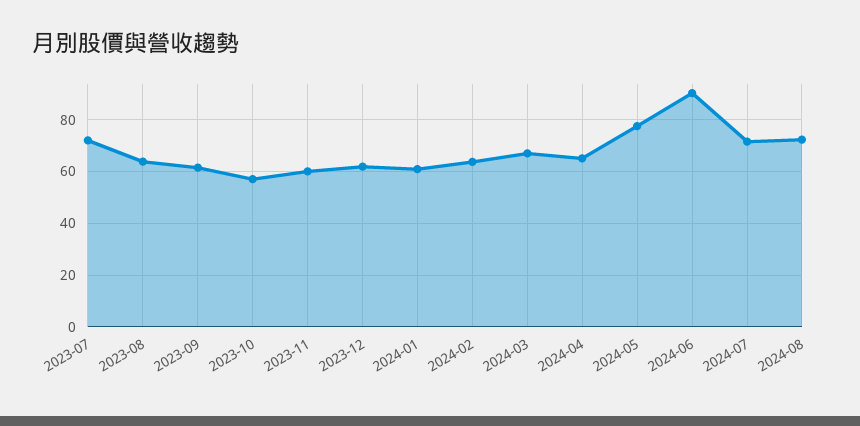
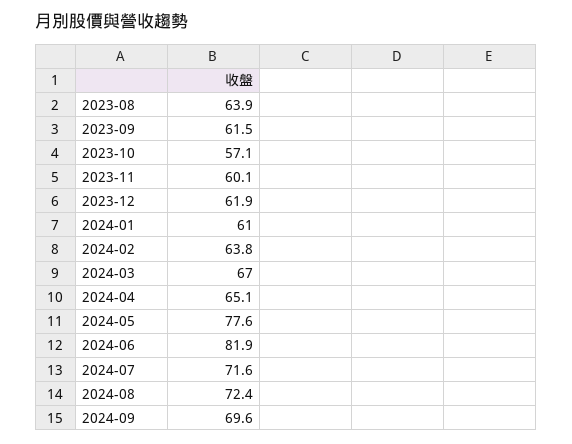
2023-07: 72.5 -> none
2024-06: 90 -> 81.9
2024-09: none -> 69.6

